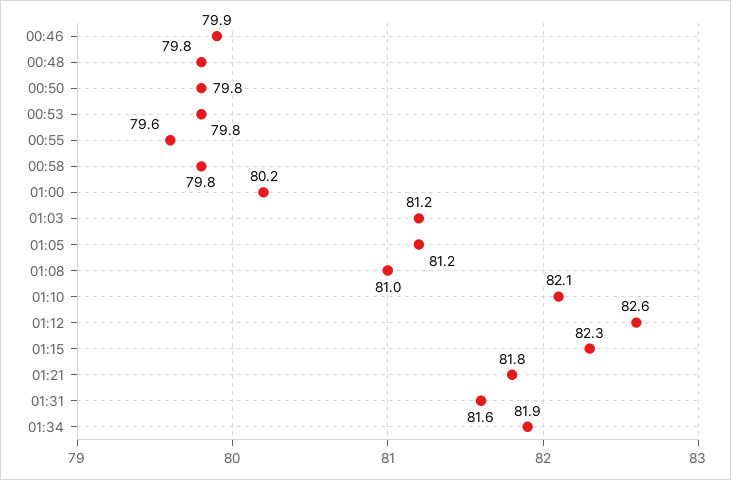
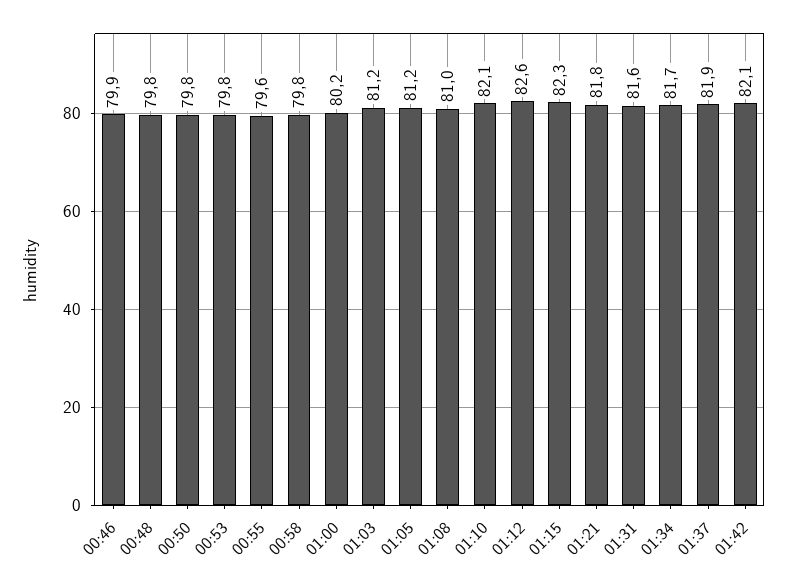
01:34: 81.9 -> 81.7
01:37: none -> 81.9
01:42: none -> 82.1

